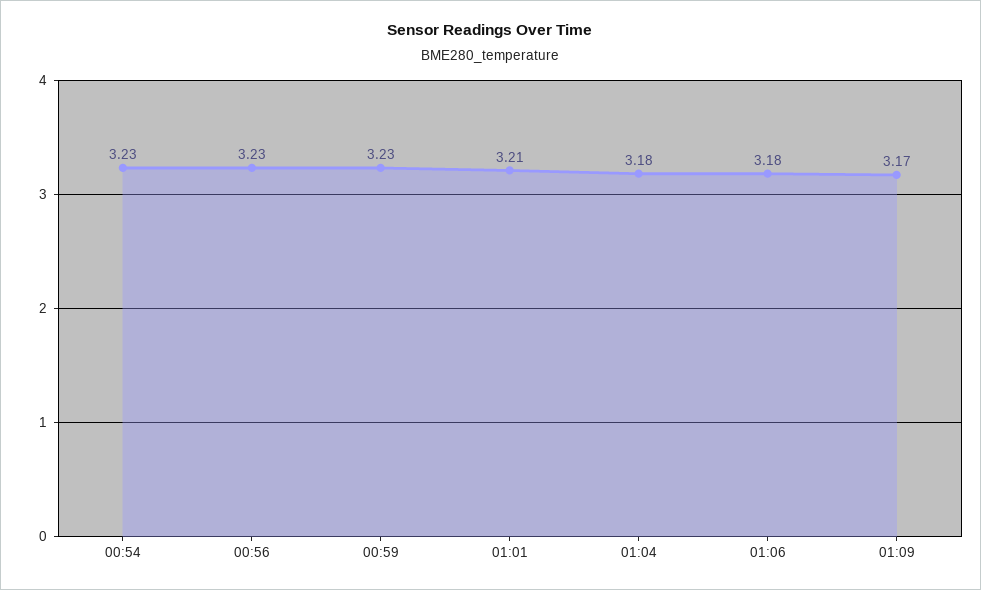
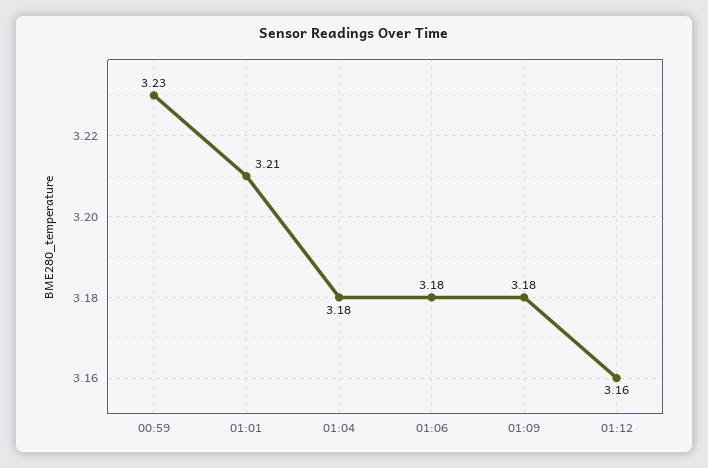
00:54: 3.23 -> none
00:56: 3.23 -> none
01:09: 3.17 -> 3.18
01:12: none -> 3.16

